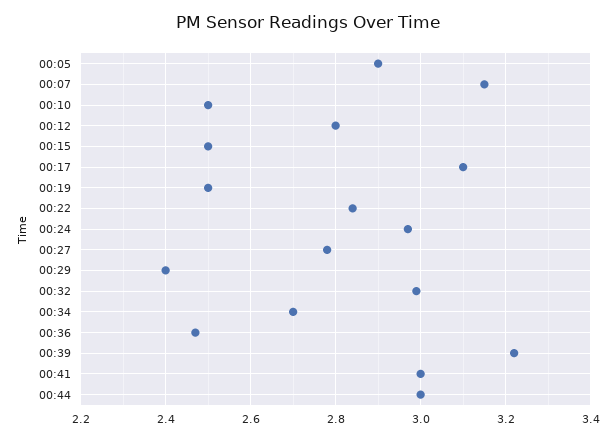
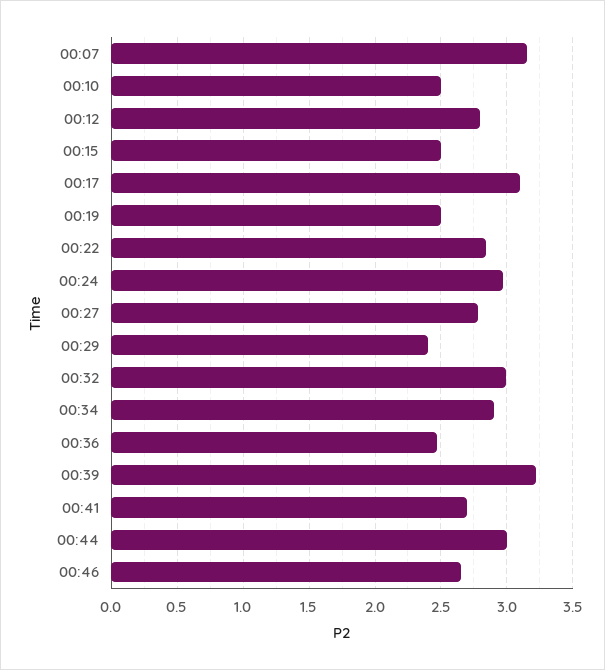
00:05: 2.9 -> none
00:34: 2.7 -> 2.9
00:41: 3 -> 2.7
00:46: none -> 2.65

